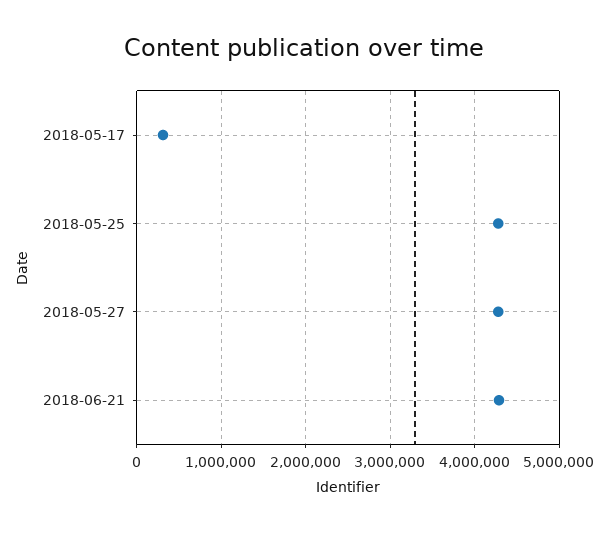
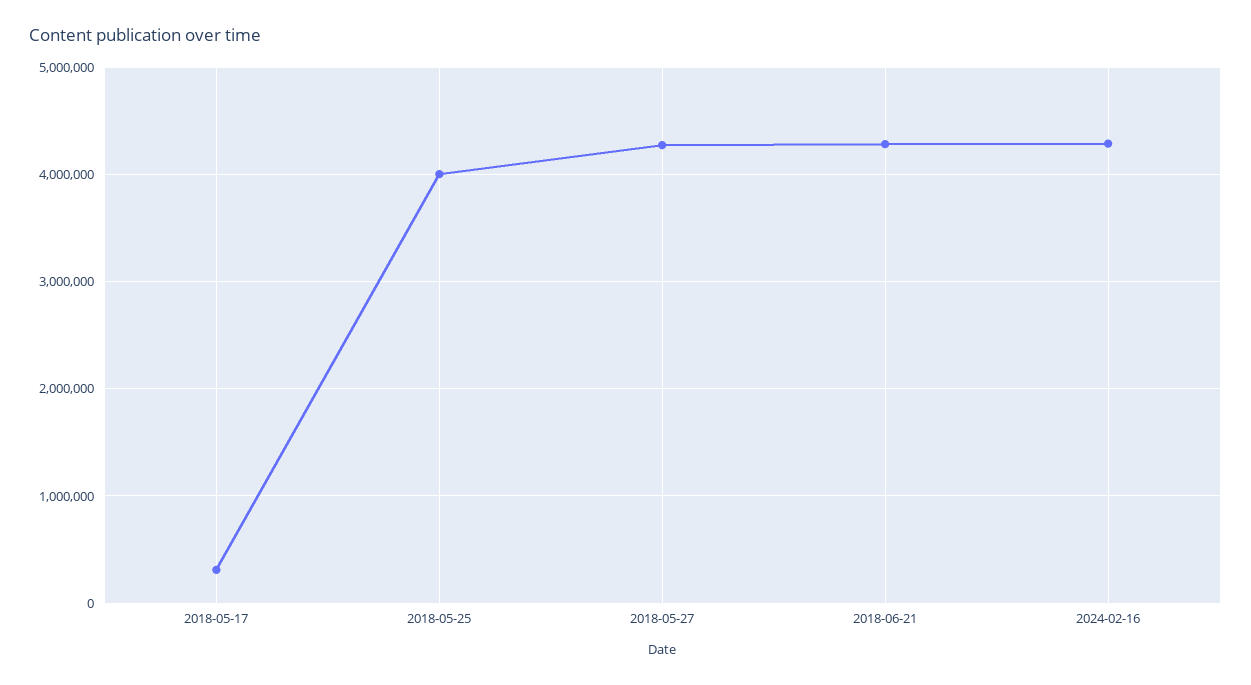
2018-05-25: 4300000 -> 4000000
2024-02-16: none -> 4300000

